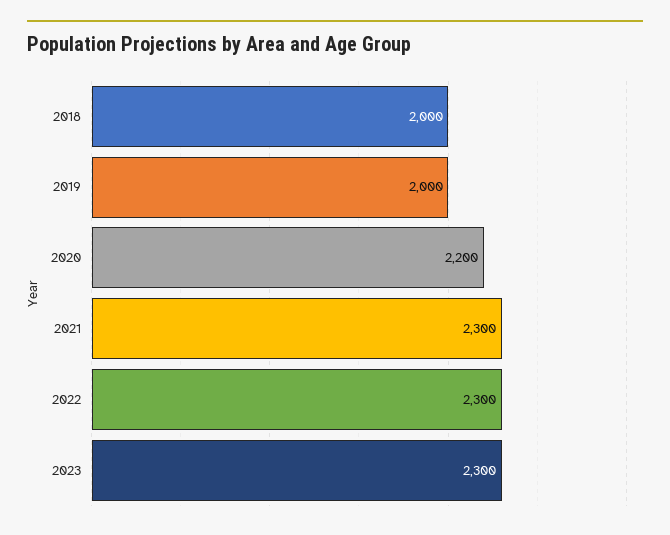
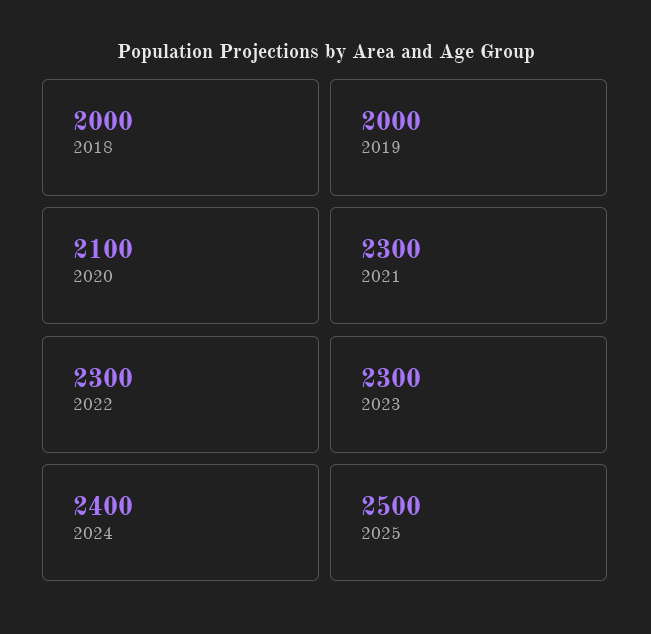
2020: 2200 -> 2100
2024: none -> 2400
2025: none -> 2500

